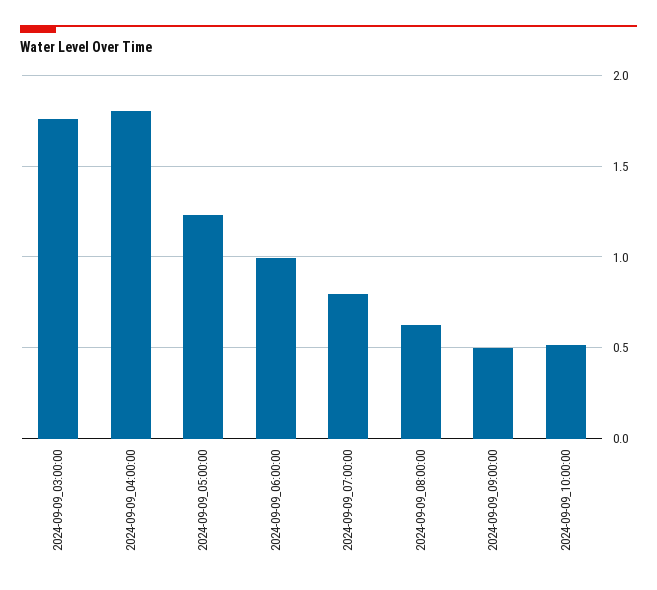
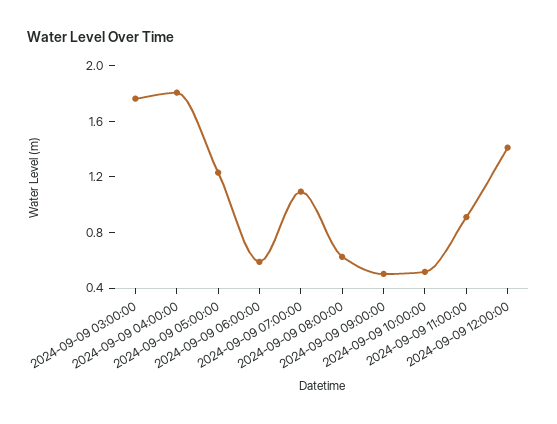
2024-09-09_06:00:00: 1 -> 0.6
2024-09-09_07:00:00: 0.8 -> 1.1
2024-09-09 11:00:00: none -> 0.9
2024-09-09 12:00:00: none -> 1.4

